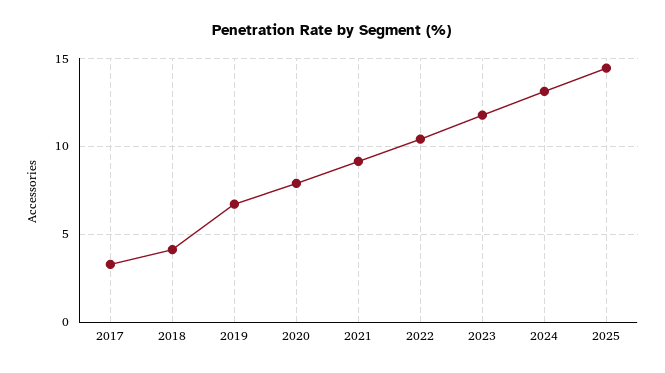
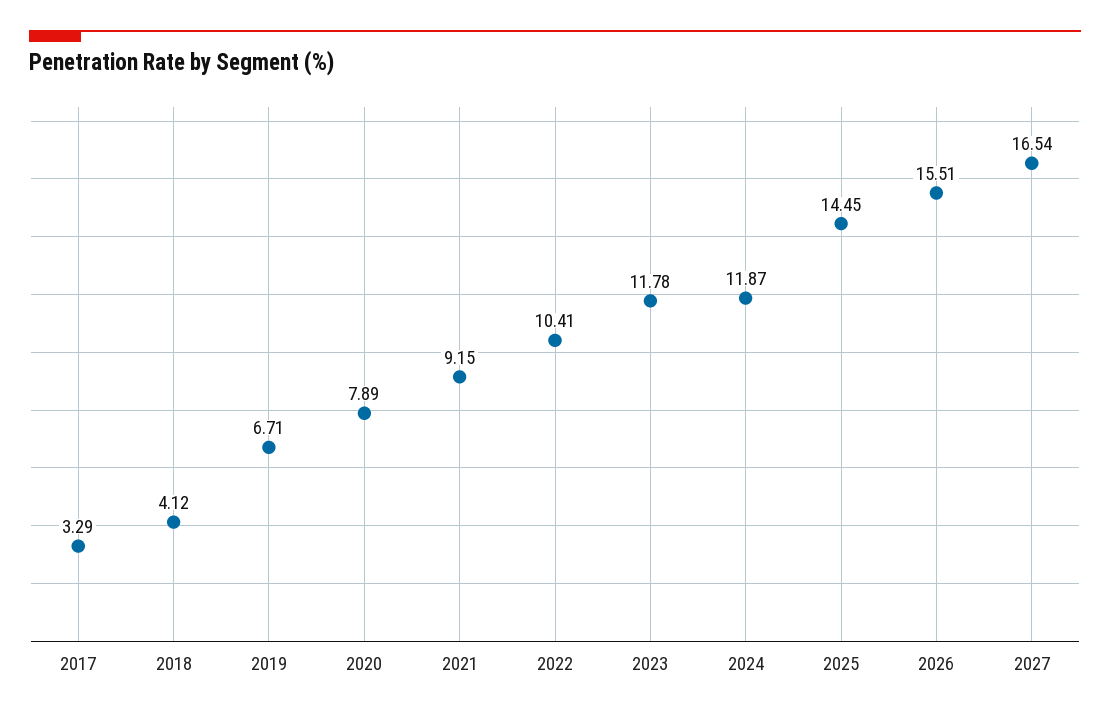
2024: 13 -> 11.87
2026: none -> 15.51
2027: none -> 16.54

